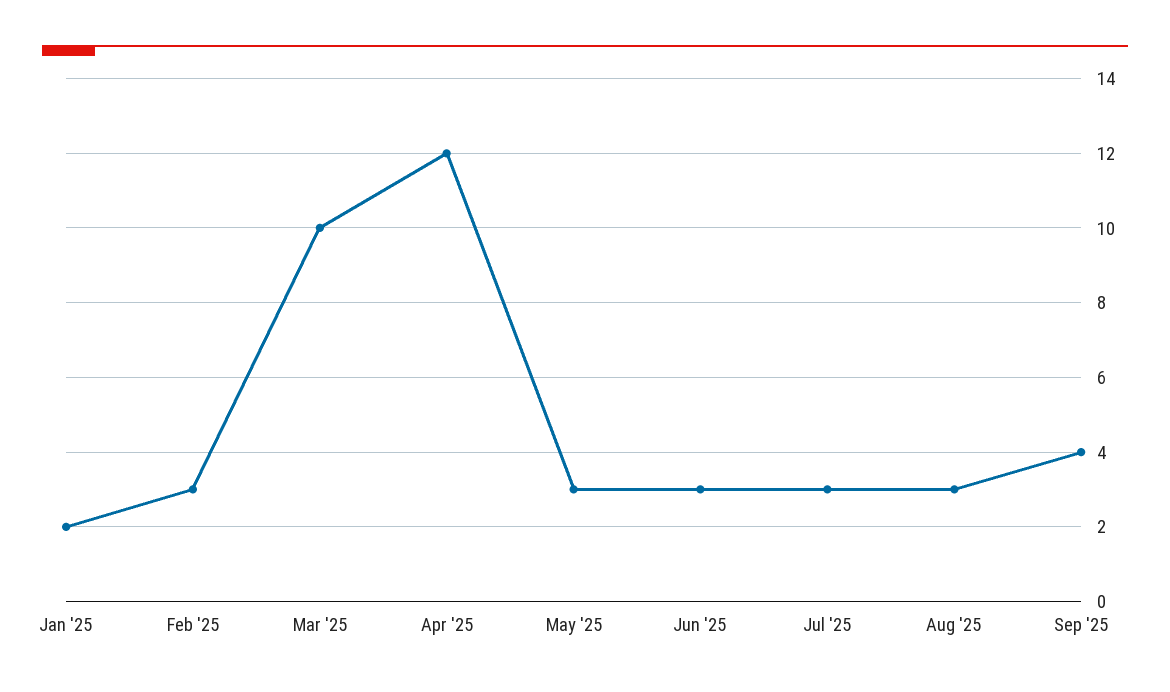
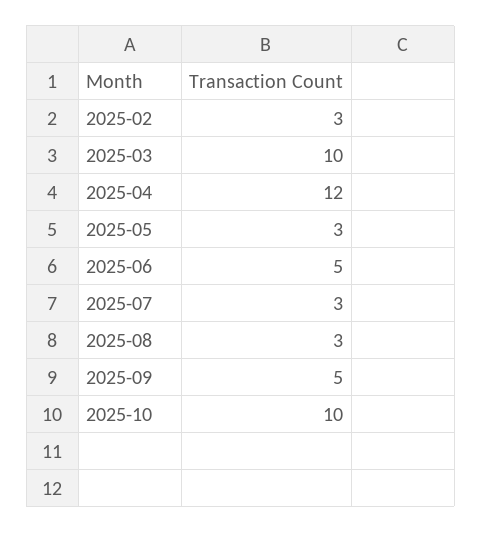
Jan '25: 2 -> none
Jun '25: 3 -> 5
Sep '25: 4 -> 5
2025-10: none -> 10

